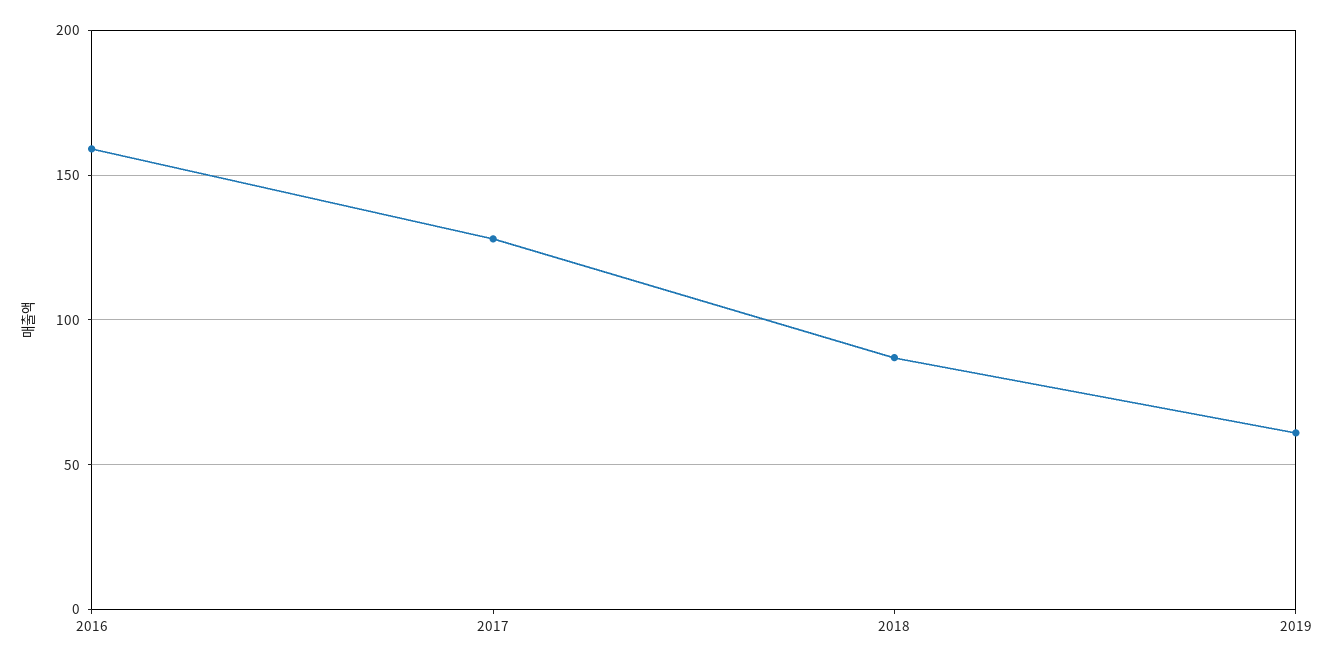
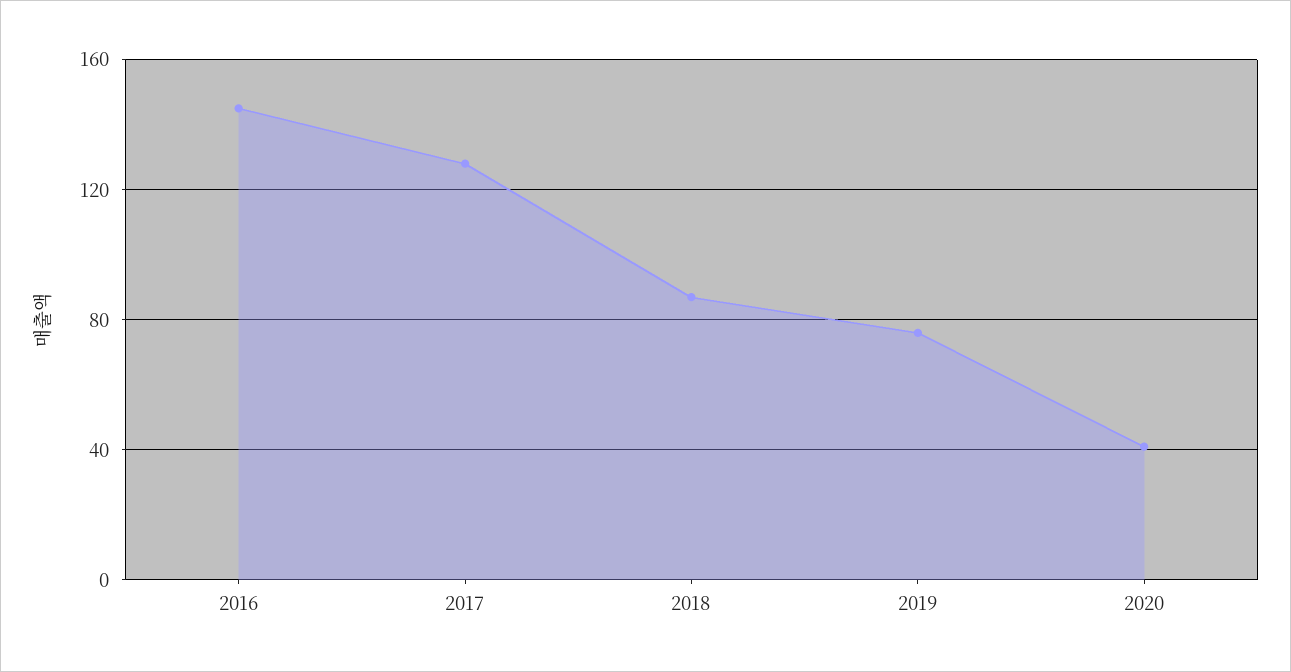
2016: 160 -> 145
2019: 60 -> 75
2020: none -> 40

